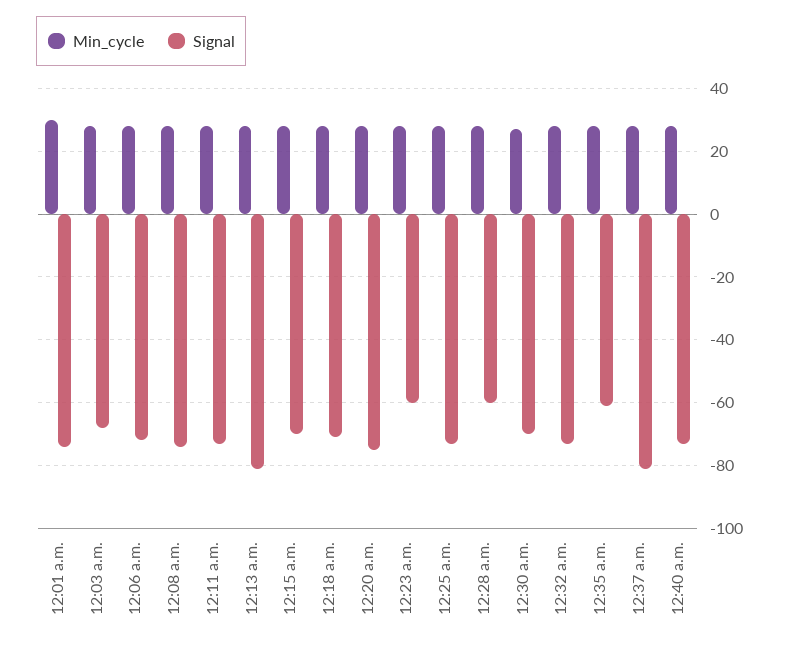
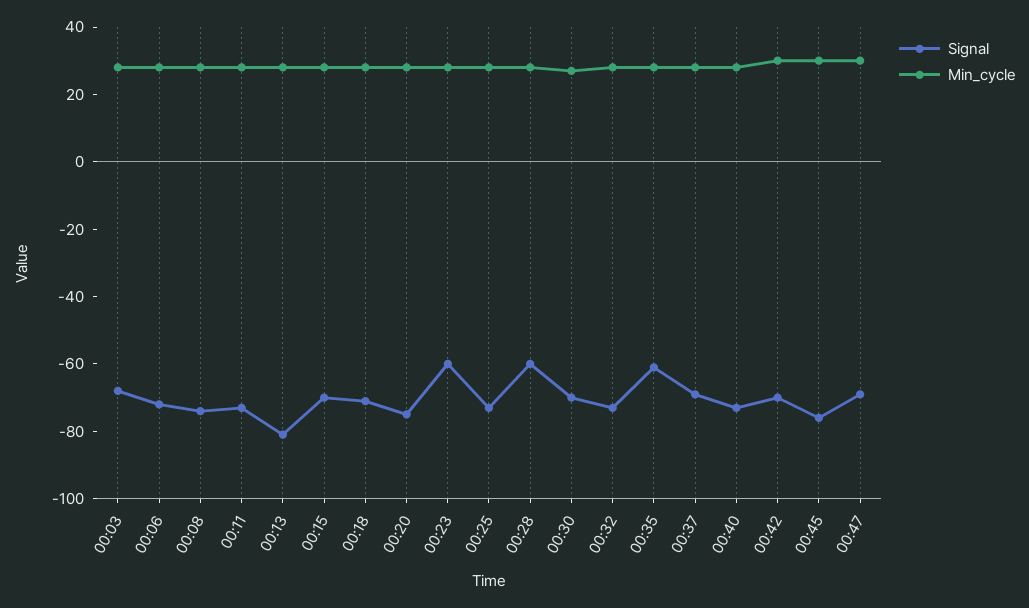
Min_cycle, 12:01 a.m.: 30 -> none
Signal, 12:01 a.m.: -75 -> none
Signal, 12:37 a.m.: -80 -> -70
Signal, 00:42: none -> -70
Min_cycle, 00:42: none -> 30
Signal, 00:45: none -> -75
Min_cycle, 00:45: none -> 30
Signal, 00:47: none -> -70
Min_cycle, 00:47: none -> 30

